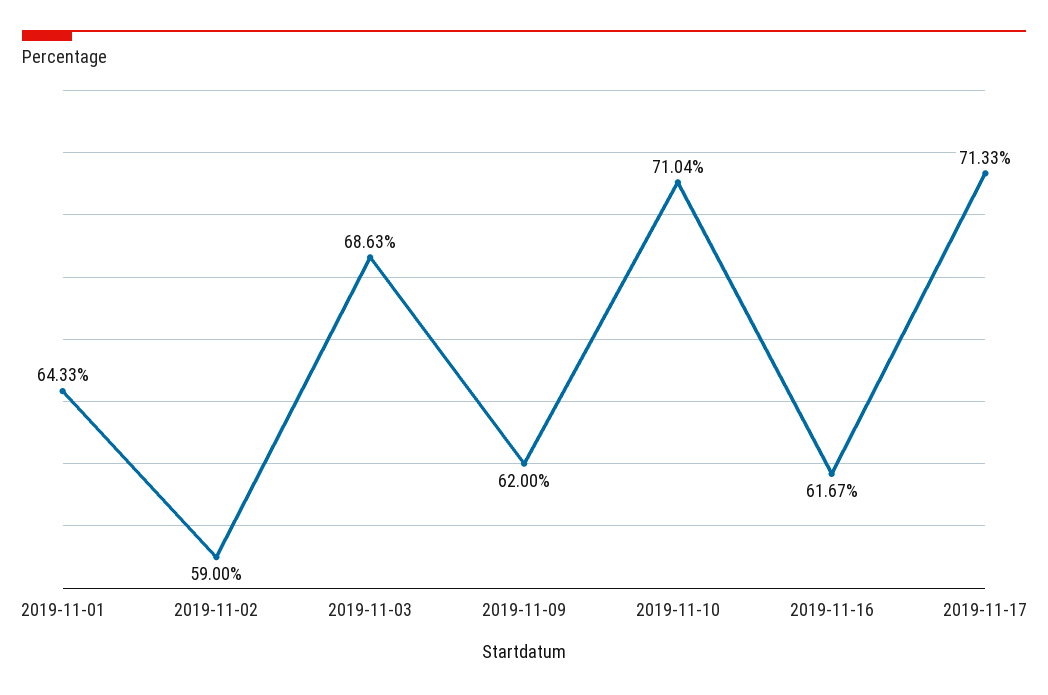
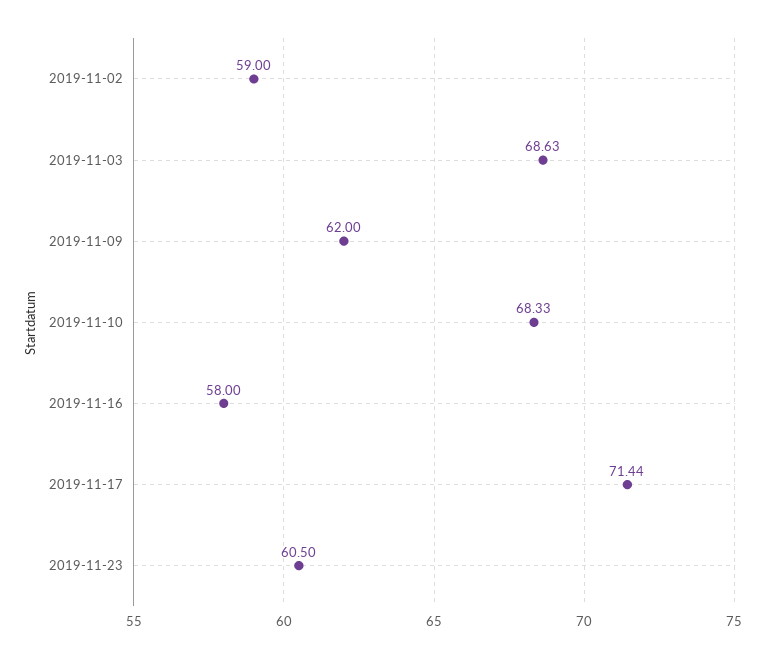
2019-11-01: 64.33 -> none
2019-11-10: 71.04 -> 68.33
2019-11-16: 61.67 -> 58
2019-11-17: 71.33 -> 71.44
2019-11-23: none -> 60.5

